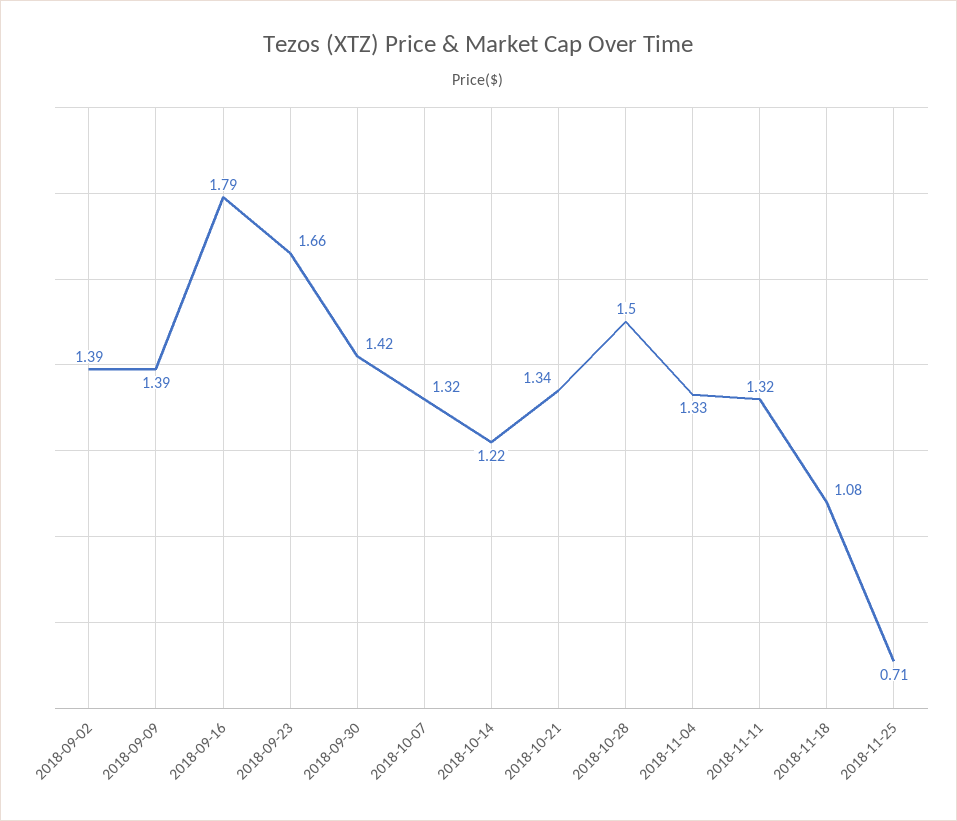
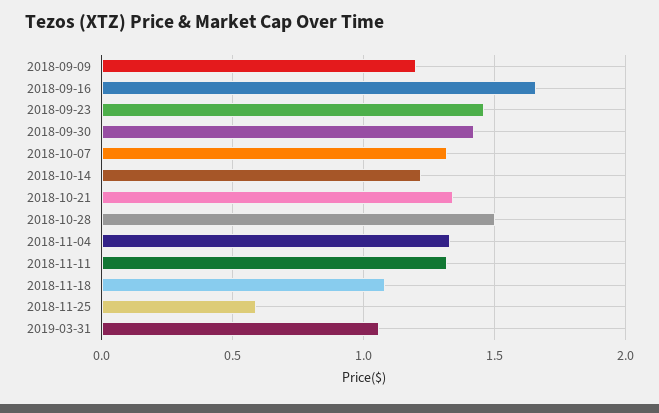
2018-09-02: 1.39 -> none
2018-09-09: 1.39 -> 1.2
2018-09-16: 1.79 -> 1.65
2018-09-23: 1.66 -> 1.45
2018-11-25: 0.71 -> 0.6
2019-03-31: none -> 1.05

